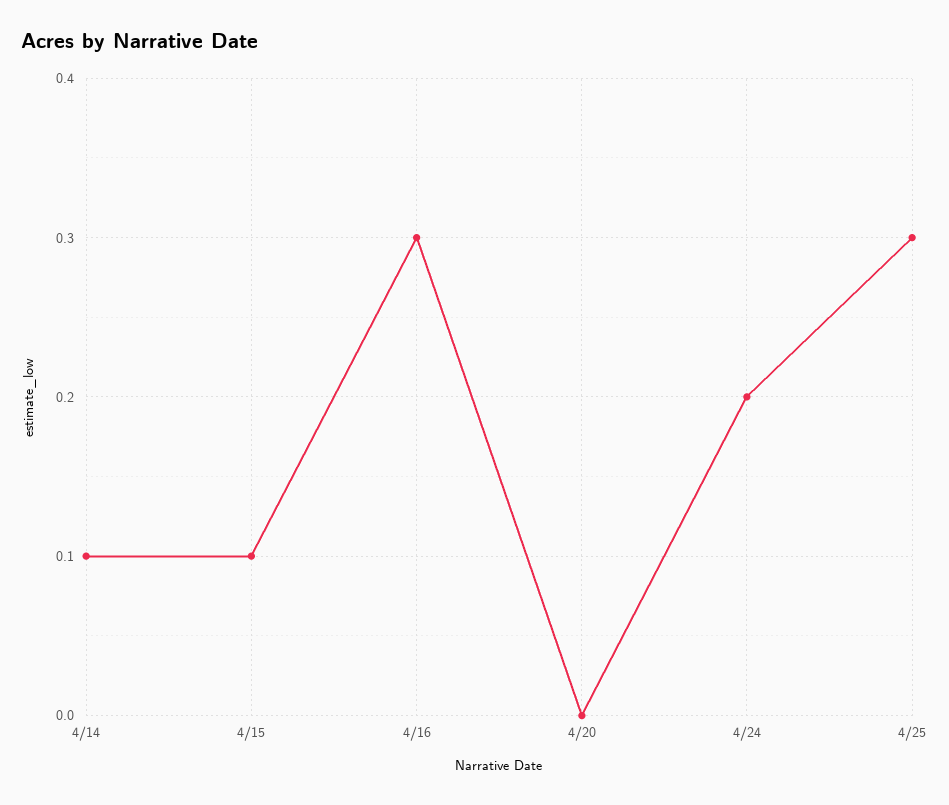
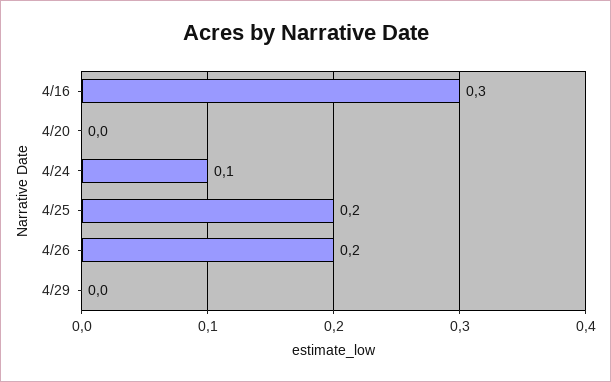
4/14: 0.1 -> none
4/15: 0.1 -> none
4/24: 0.2 -> 0.1
4/25: 0.3 -> 0.2
4/26: none -> 0.2
4/29: none -> 0

